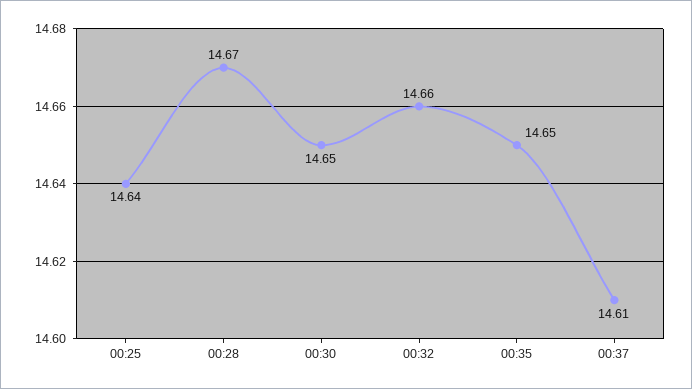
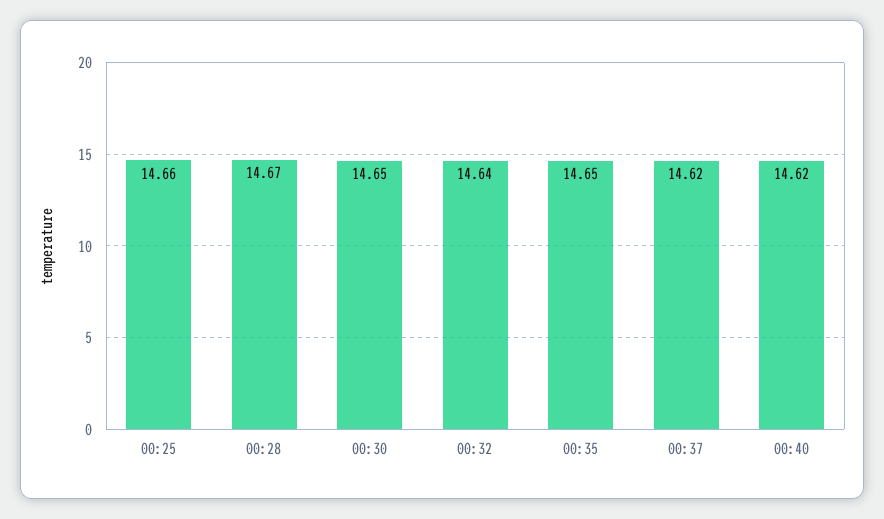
00:25: 14.64 -> 14.66
00:32: 14.66 -> 14.64
00:37: 14.61 -> 14.62
00:40: none -> 14.62

